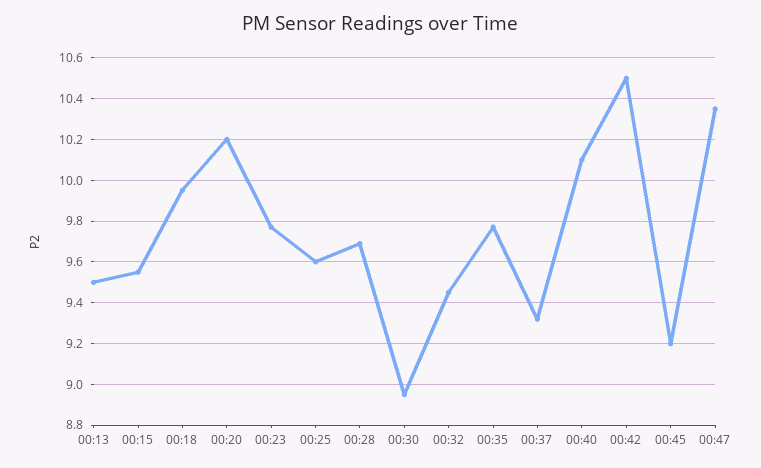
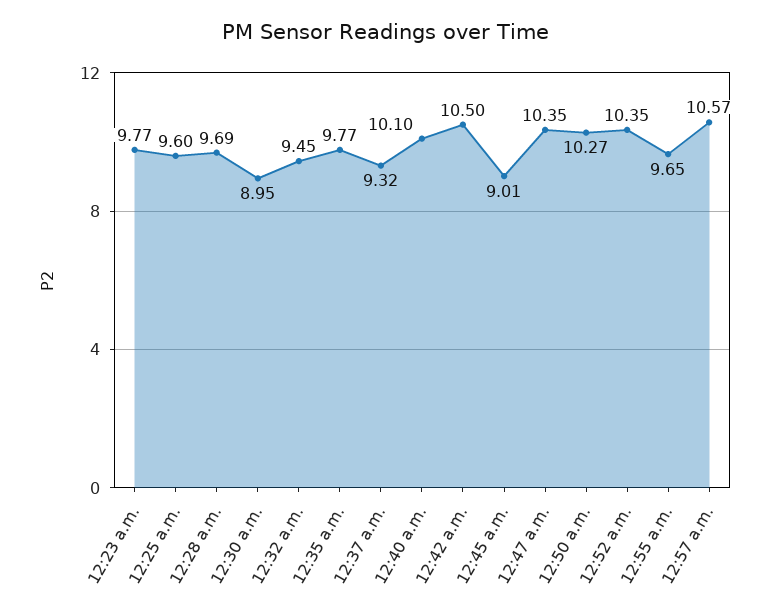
00:13: 9.5 -> none
00:15: 9.55 -> none
00:18: 9.95 -> none
00:20: 10.2 -> none
00:45: 9.2 -> 9.01
12:50 a.m.: none -> 10.27
12:52 a.m.: none -> 10.35
12:55 a.m.: none -> 9.65
12:57 a.m.: none -> 10.57

